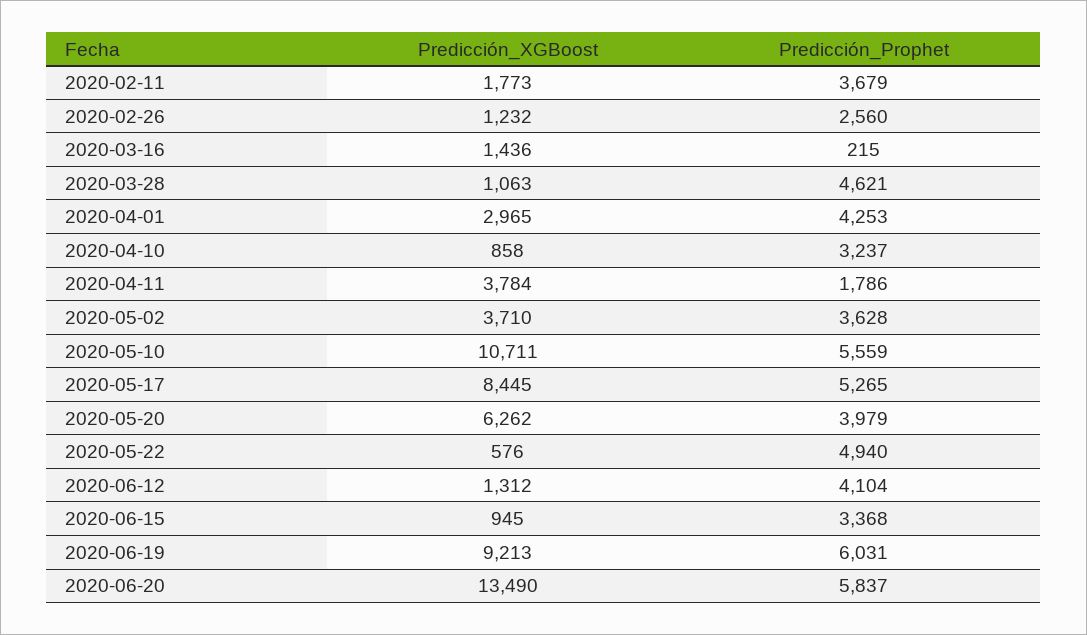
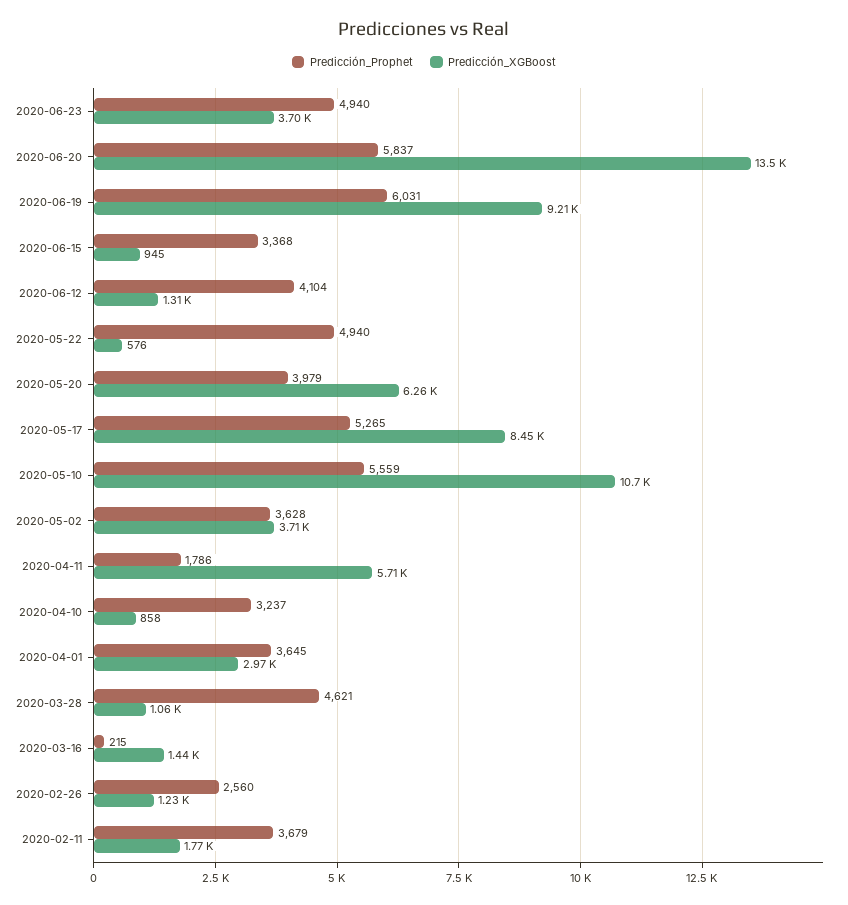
Predicción_Prophet, 2020-04-01: 4253 -> 3645
Predicción_XGBoost, 2020-04-11: 3784 -> 5710
Predicción_Prophet, 2020-06-23: none -> 4940
Predicción_XGBoost, 2020-06-23: none -> 3700

